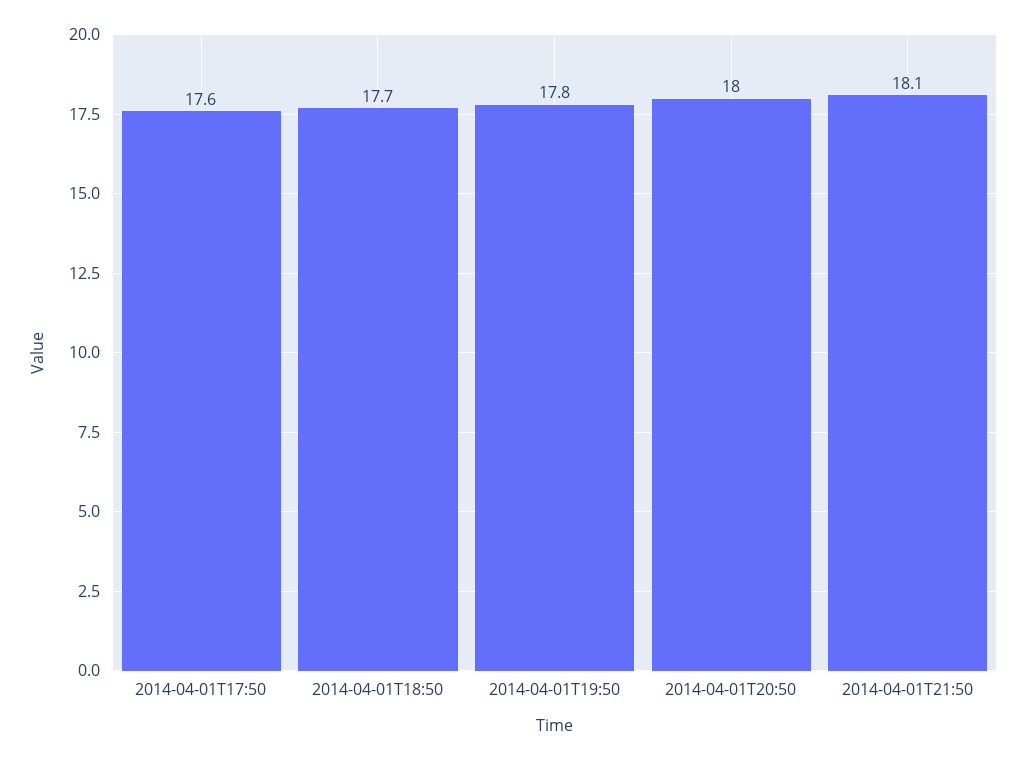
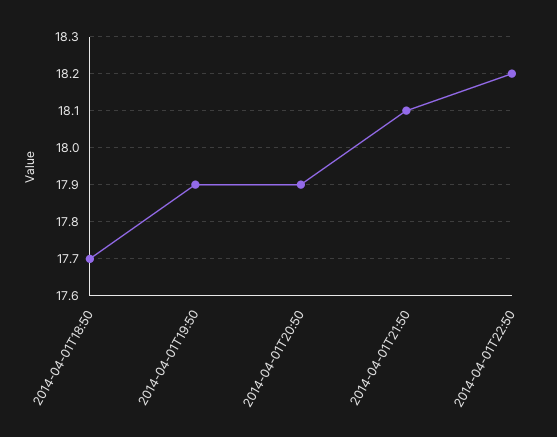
2014-04-01T17:50: 17.6 -> none
2014-04-01T19:50: 17.8 -> 17.9
2014-04-01T20:50: 18 -> 17.9
2014-04-01T22:50: none -> 18.2

